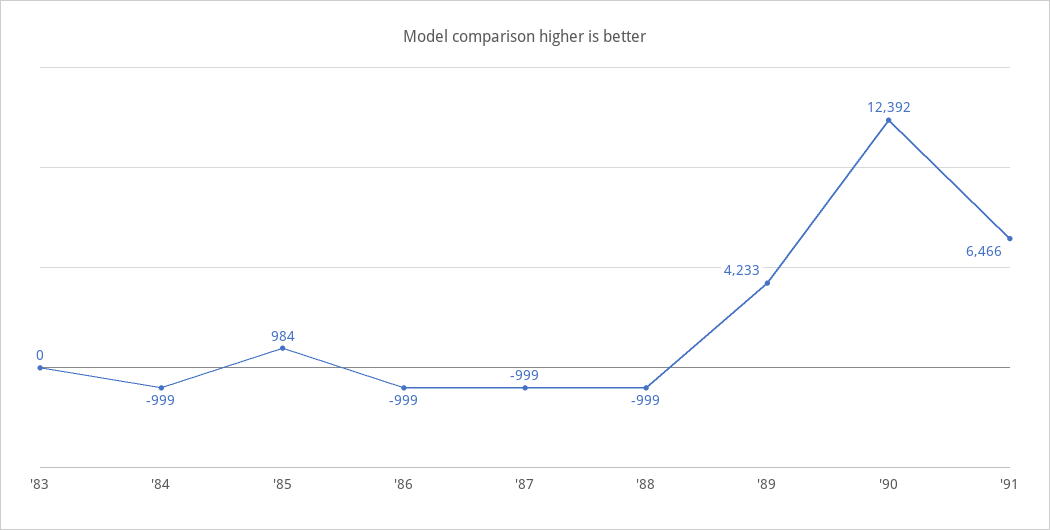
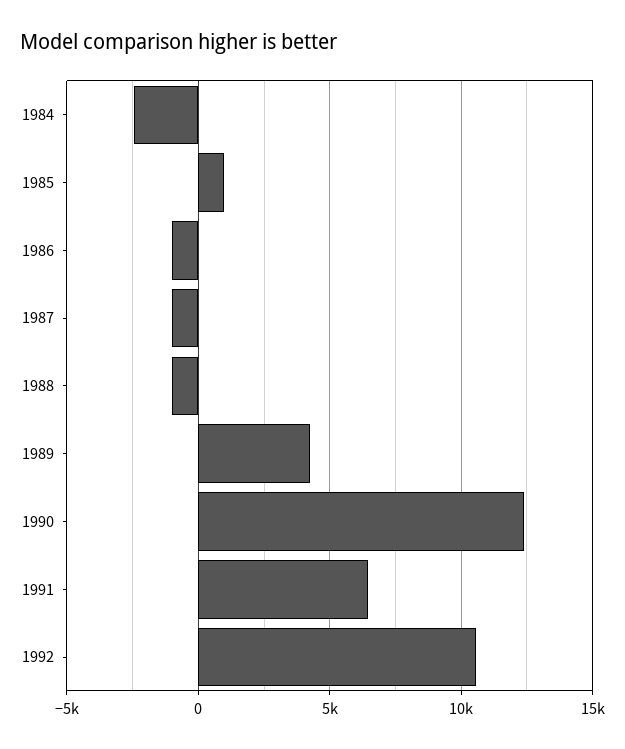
'83: 0 -> none
'84: -999 -> -2500
1992: none -> 10500

